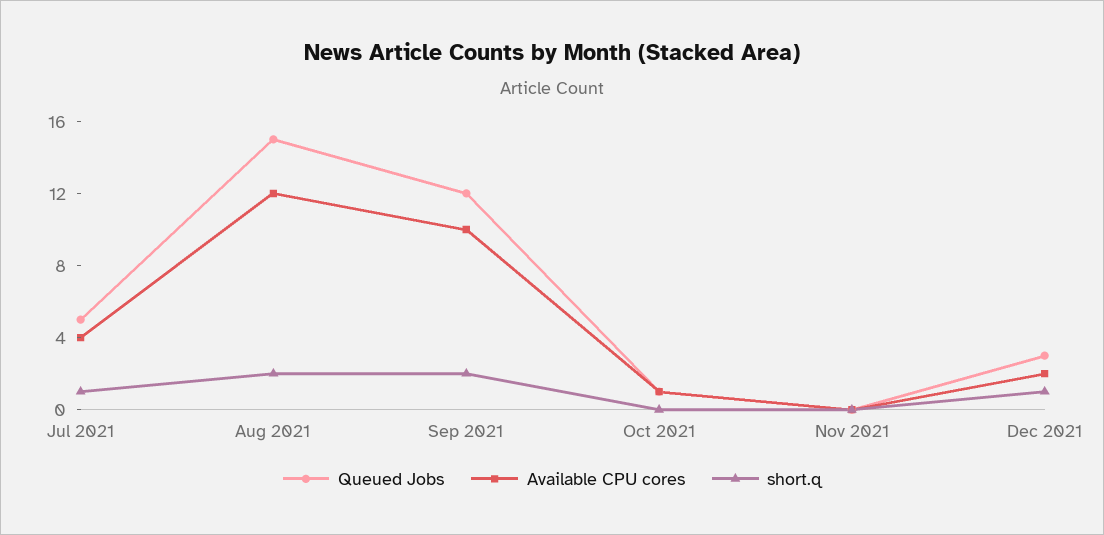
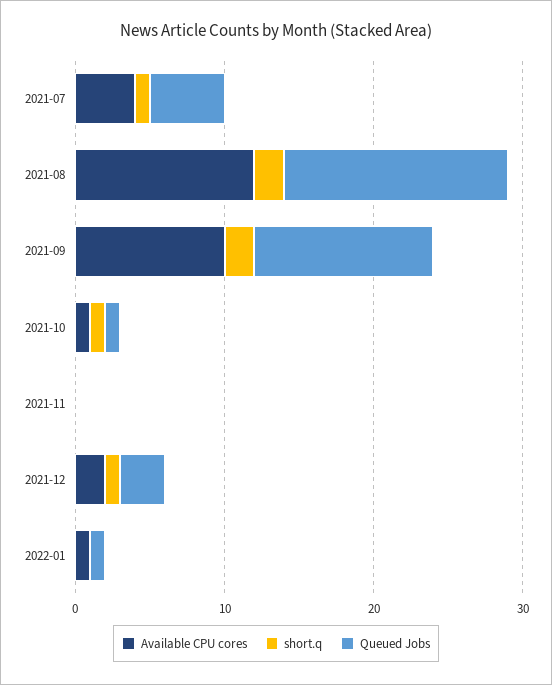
short.q, Oct 2021: 0 -> 1
Available CPU cores, 2022-01: none -> 1
short.q, 2022-01: none -> 0
Queued Jobs, 2022-01: none -> 1

